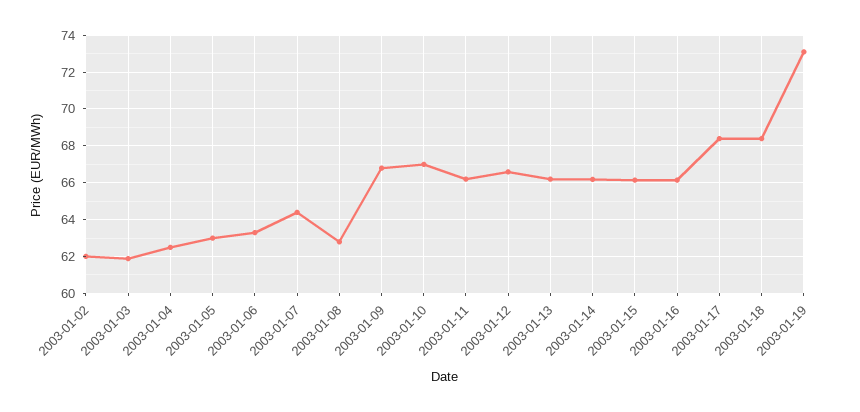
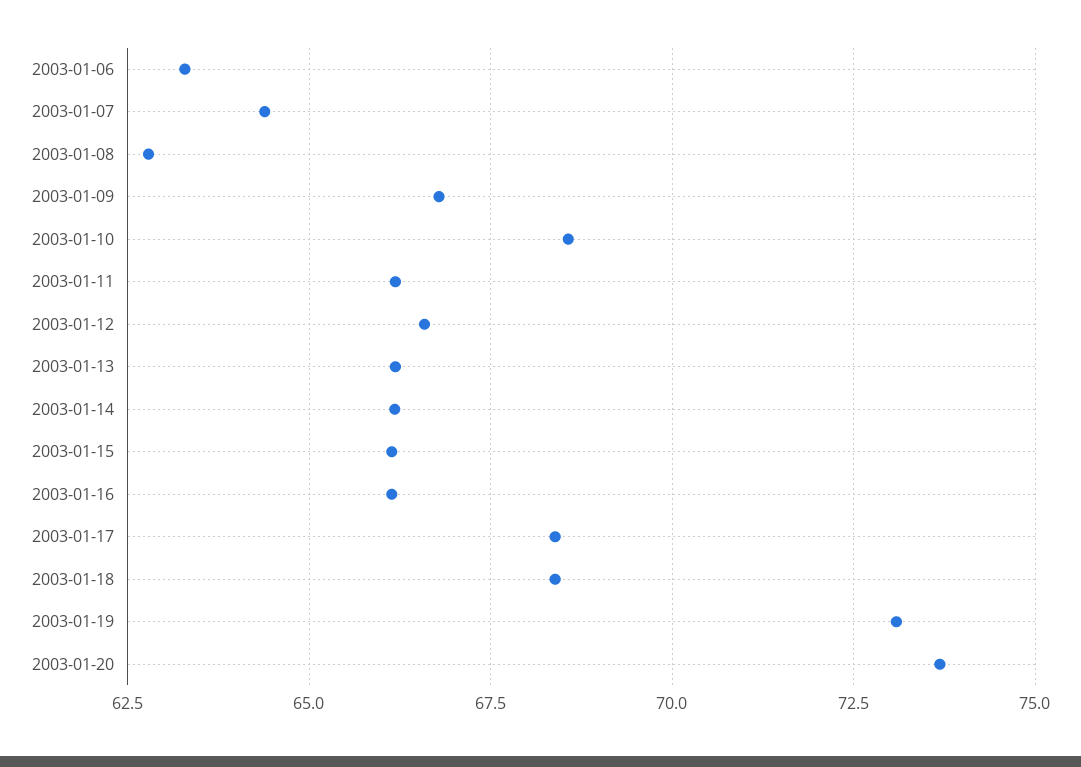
2003-01-02: 62 -> none
2003-01-03: 62 -> none
2003-01-04: 62.5 -> none
2003-01-05: 63 -> none
2003-01-10: 67 -> 68.5
2003-01-20: none -> 73.75

